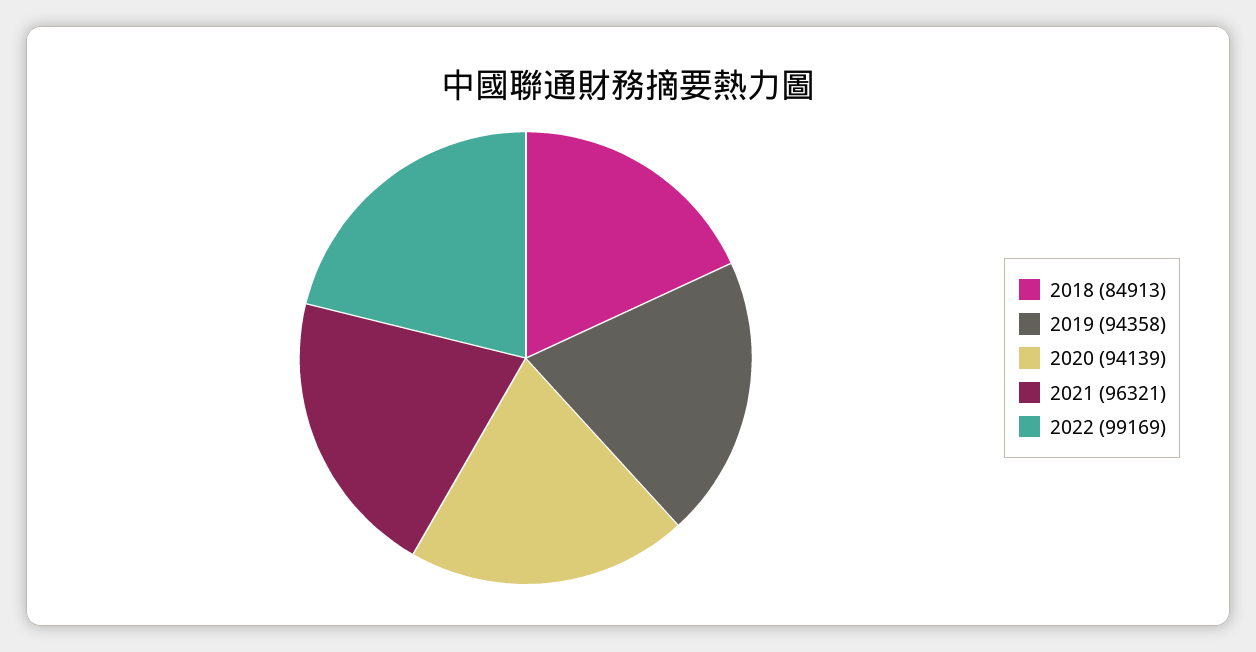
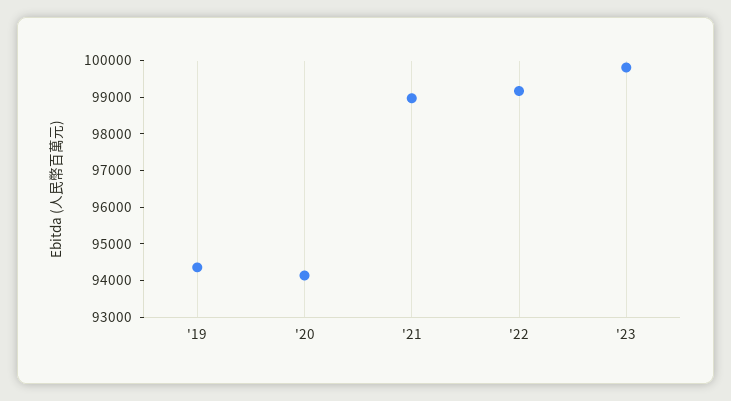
2018: 84913 -> none
2021: 96321 -> 99000
'23: none -> 99750

